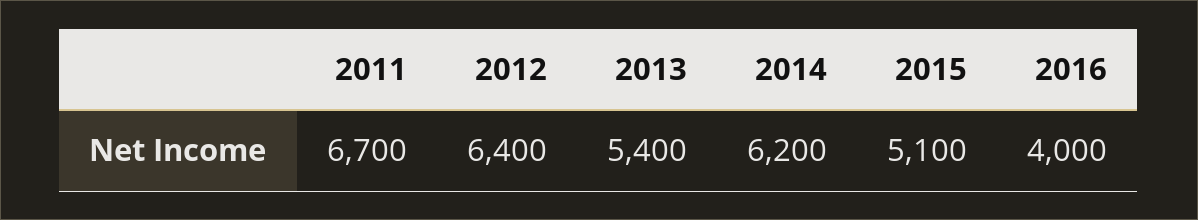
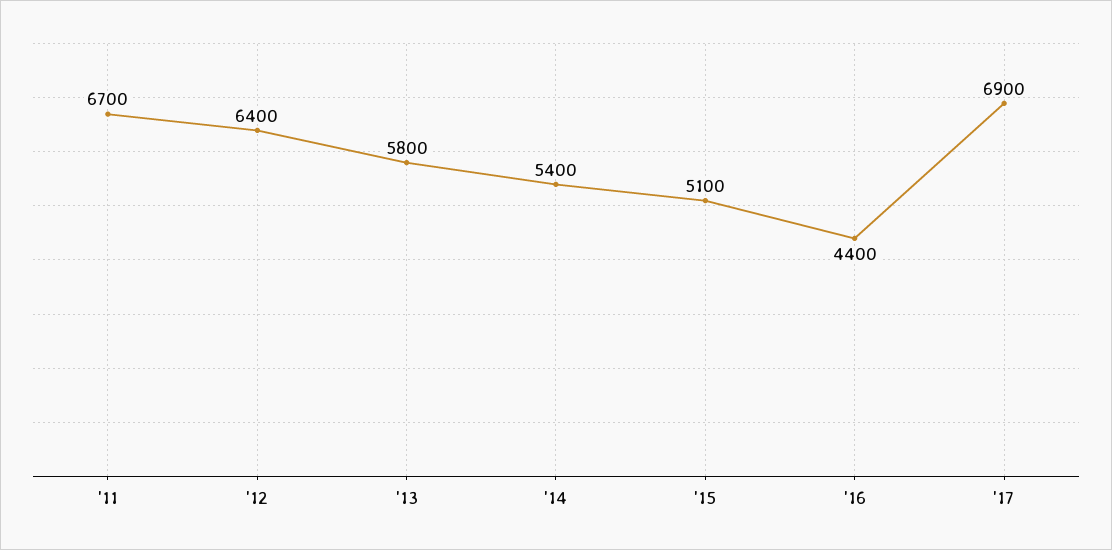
2013: 5400 -> 5800
2014: 6200 -> 5400
2016: 4000 -> 4400
'17: none -> 6900

